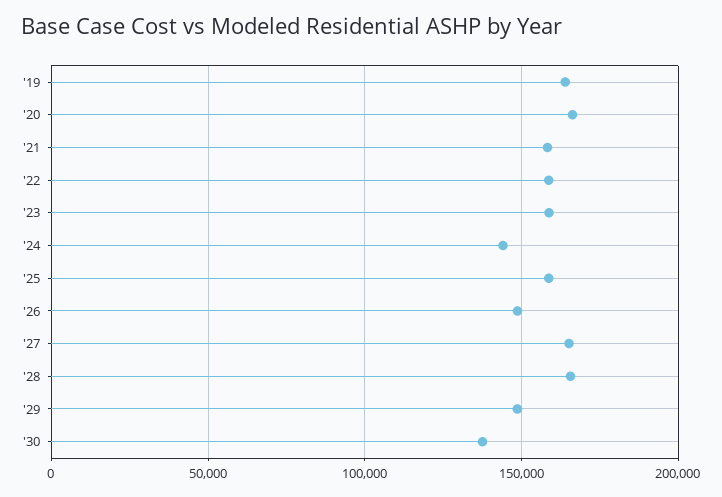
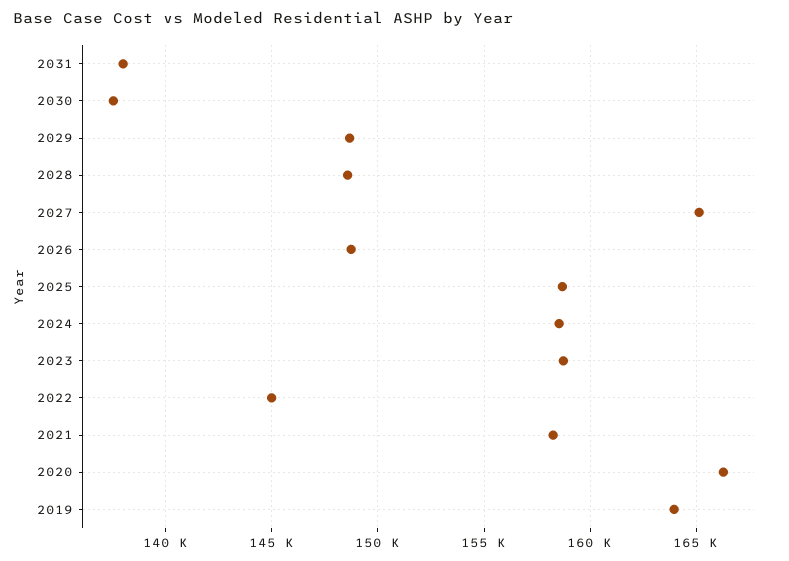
'22: 160000 -> 145000
'24: 145000 -> 158500
'28: 165000 -> 148500
2031: none -> 138000

